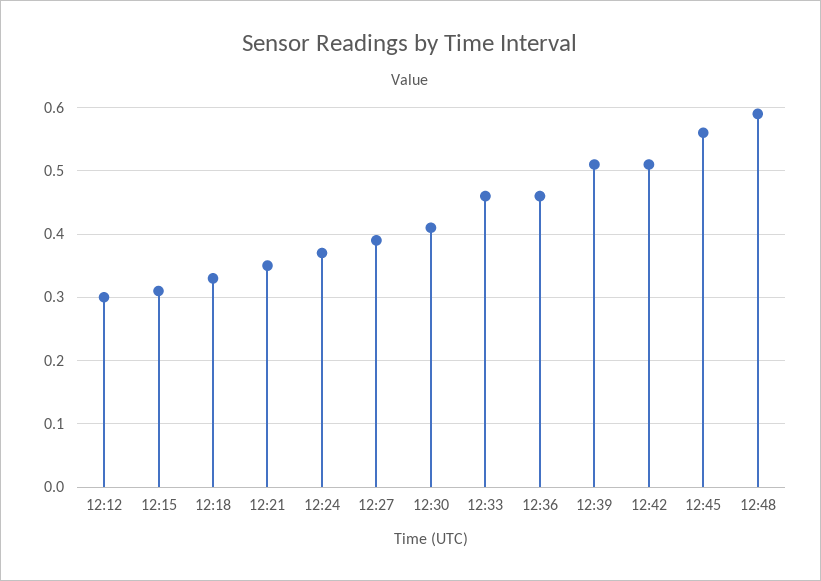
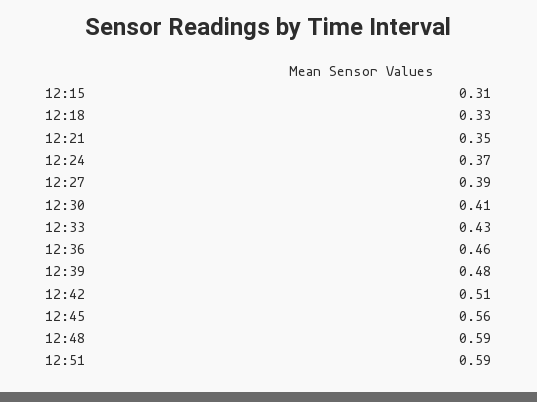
12:12: 0.3 -> none
12:33: 0.46 -> 0.43
12:39: 0.51 -> 0.48
12:51: none -> 0.59

